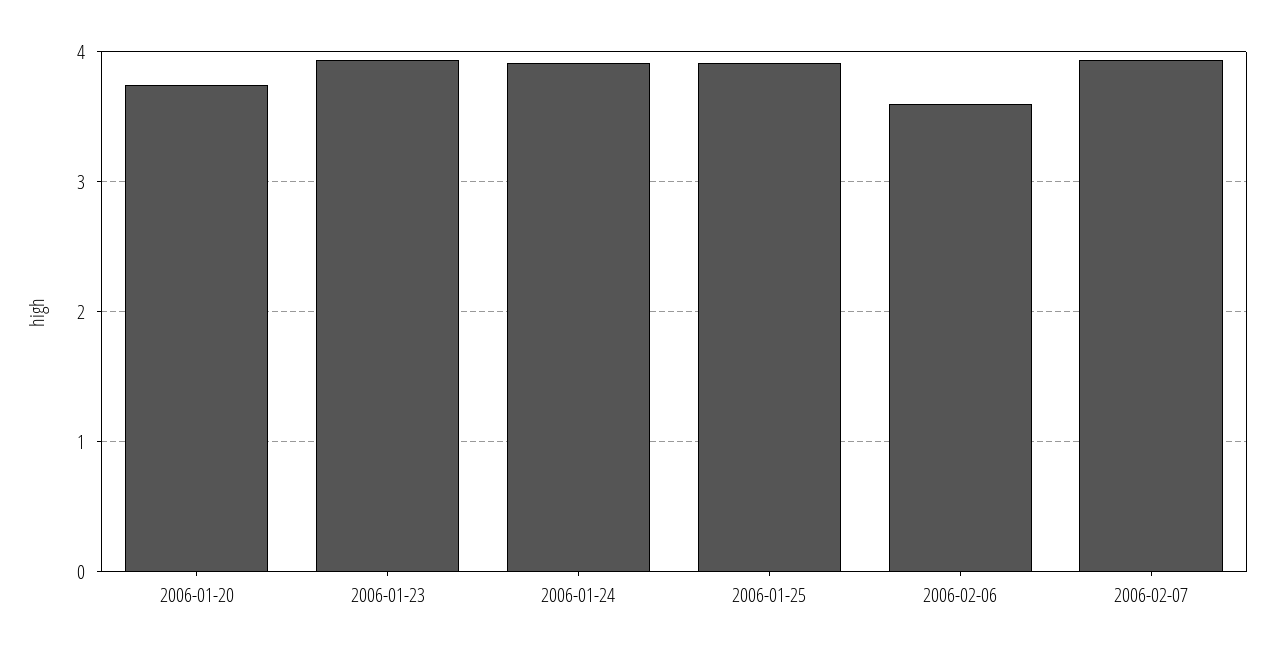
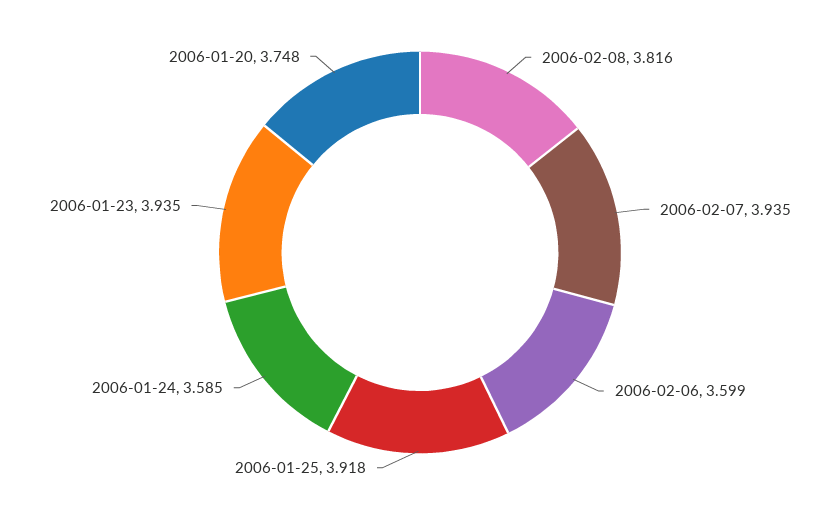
2006-01-24: 3.9 -> 3.585
2006-02-08: none -> 3.816

